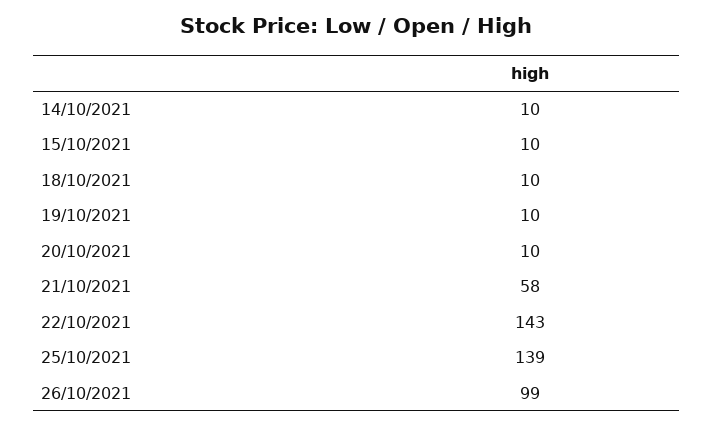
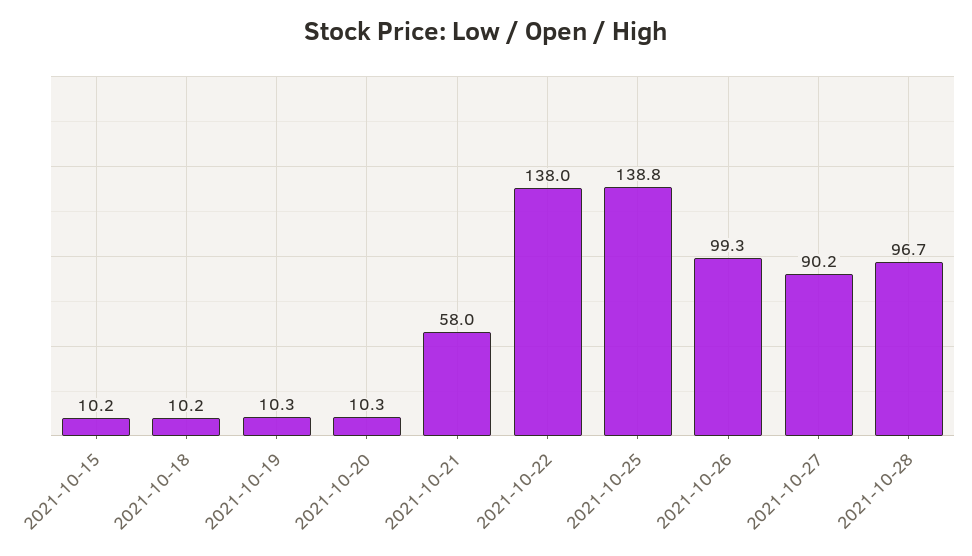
14/10/2021: 10 -> none
22/10/2021: 143 -> 138
2021-10-27: none -> 90.2
2021-10-28: none -> 96.7

